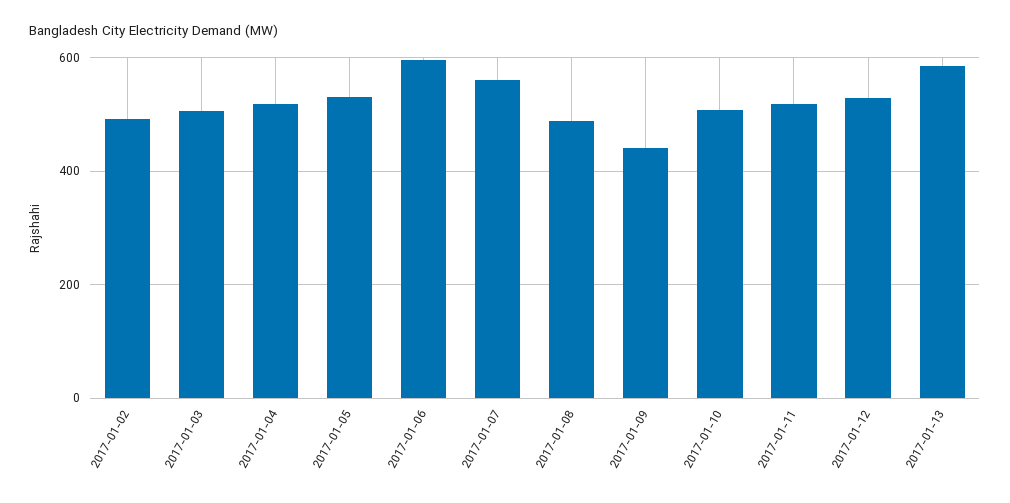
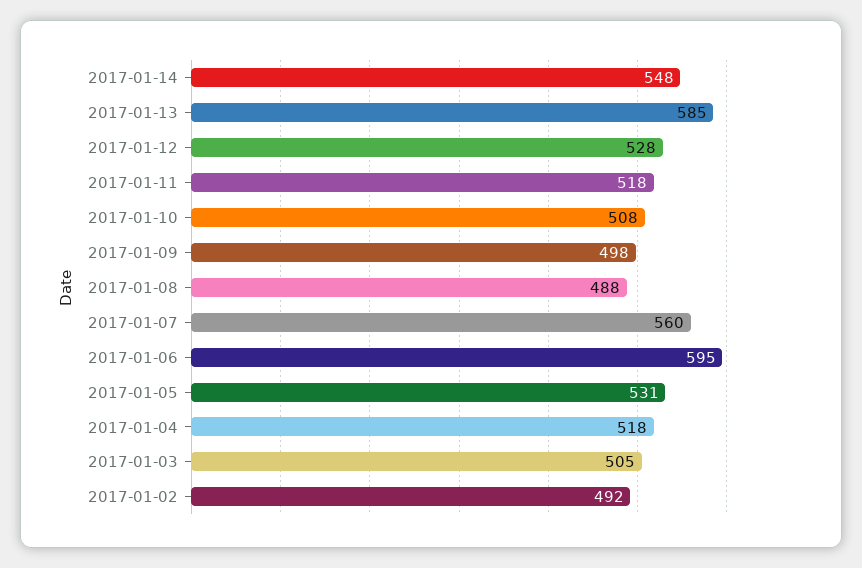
2017-01-09: 440 -> 498
2017-01-14: none -> 548

